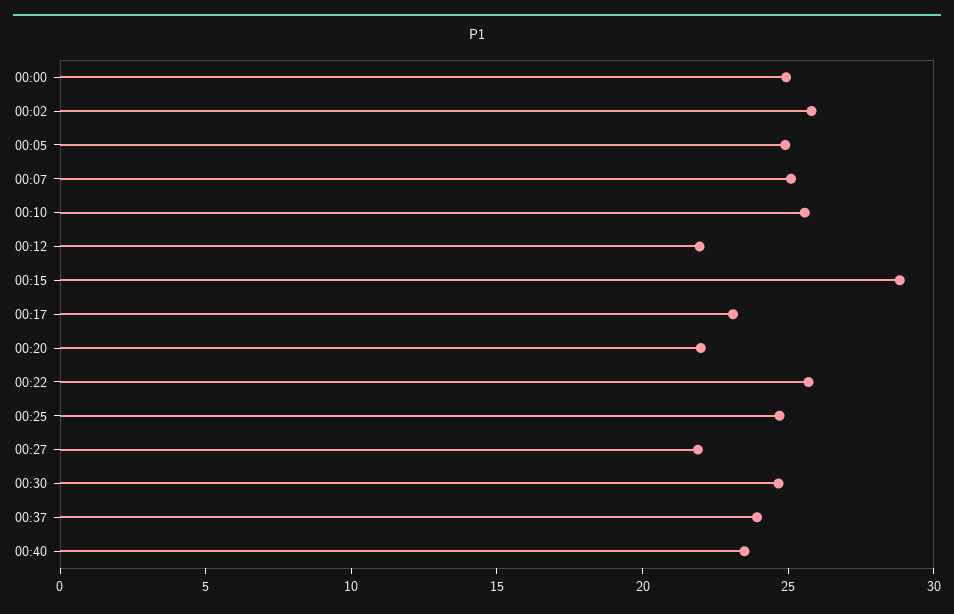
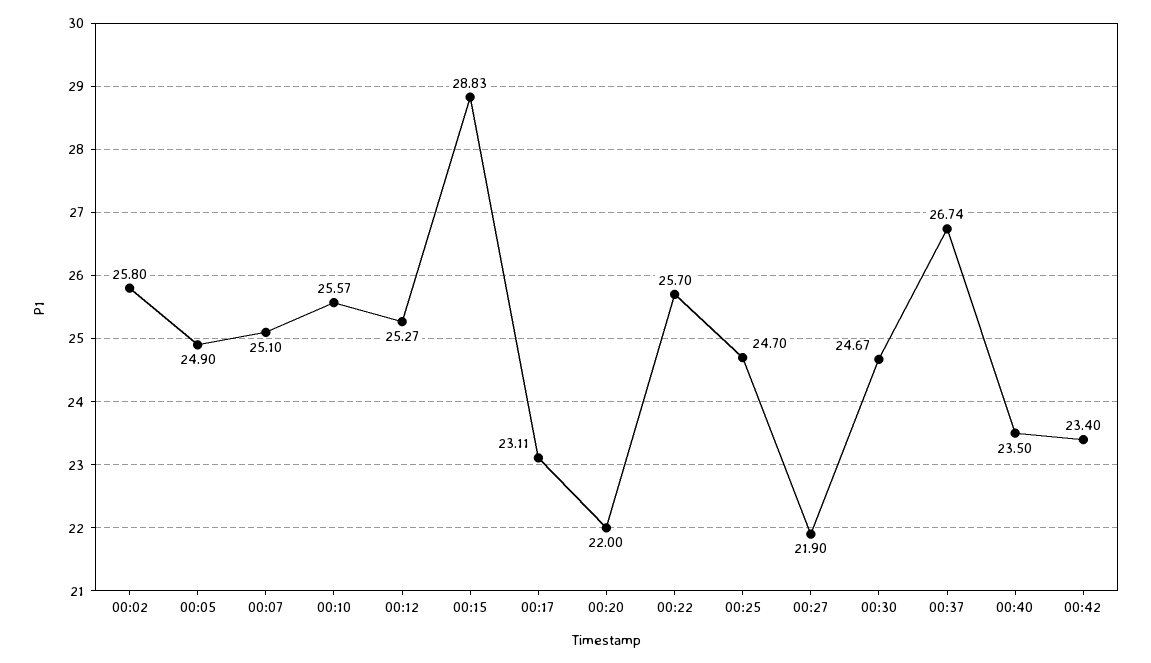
00:00: 25 -> none
00:12: 22 -> 25.27
00:37: 24 -> 26.74
00:42: none -> 23.4

